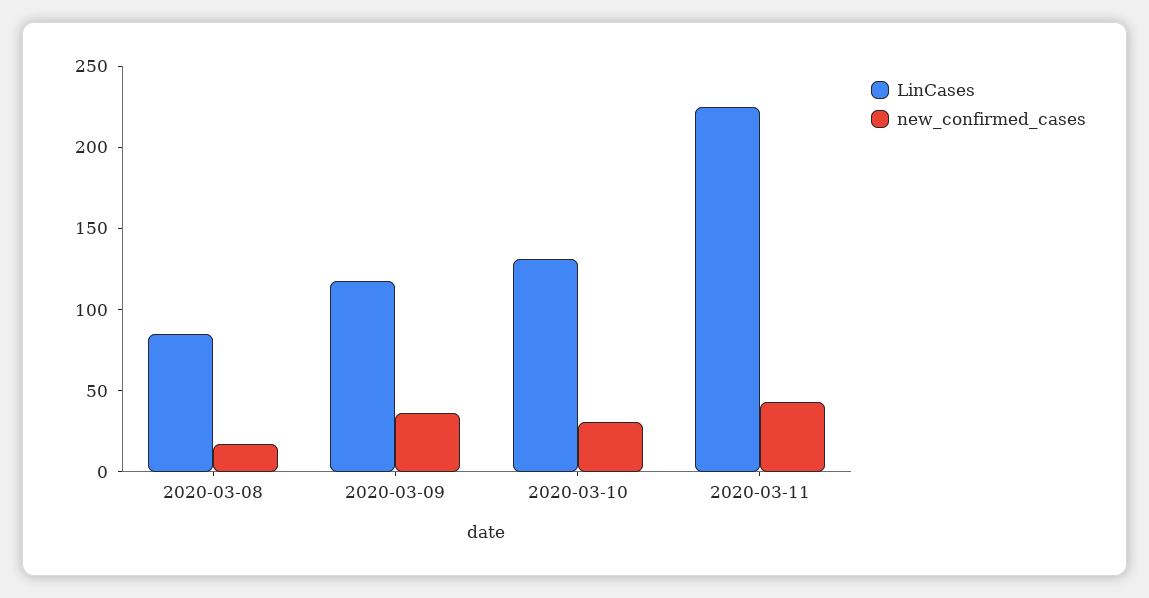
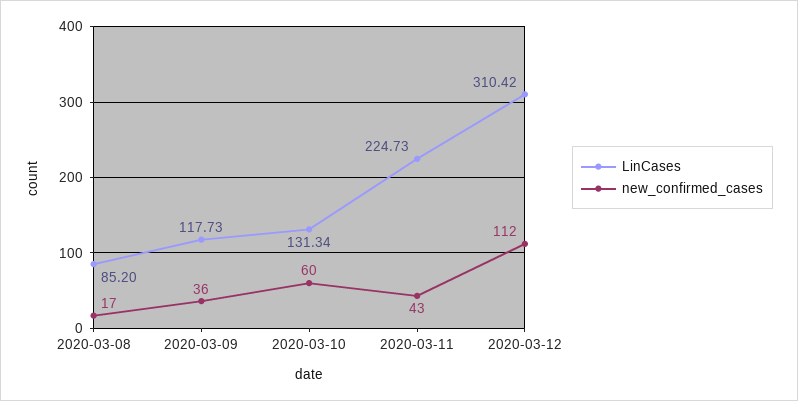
new_confirmed_cases, 2020-03-10: 30 -> 60
LinCases, 2020-03-12: none -> 310.42
new_confirmed_cases, 2020-03-12: none -> 112

